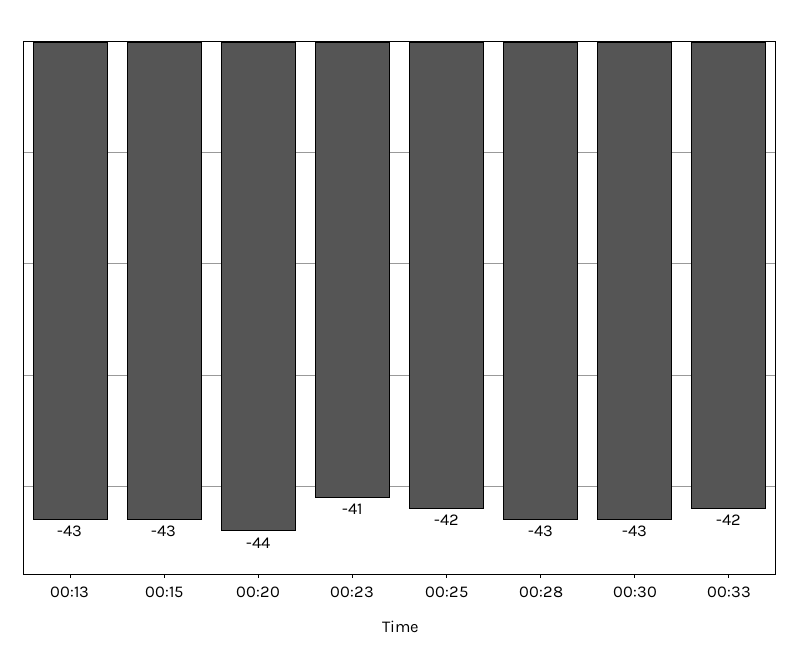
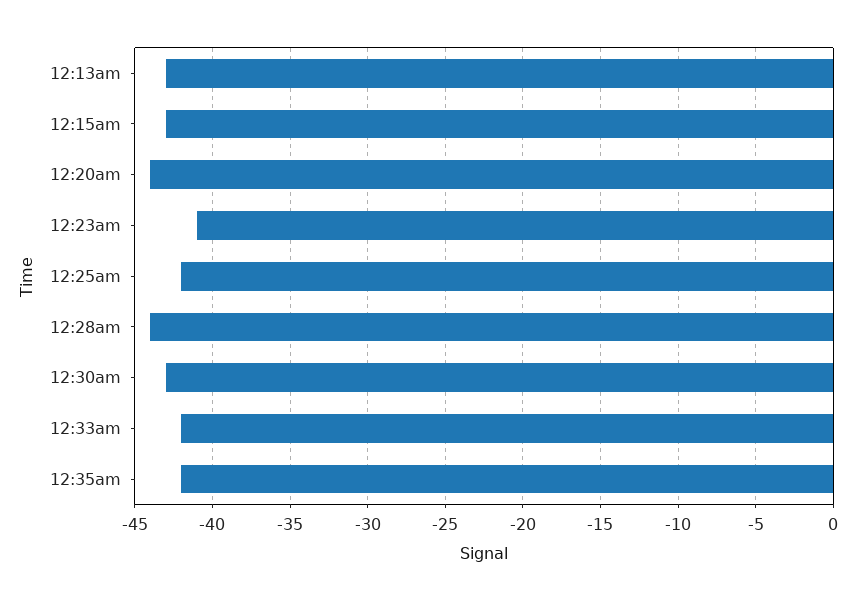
00:28: -43 -> -44
12:35am: none -> -42

